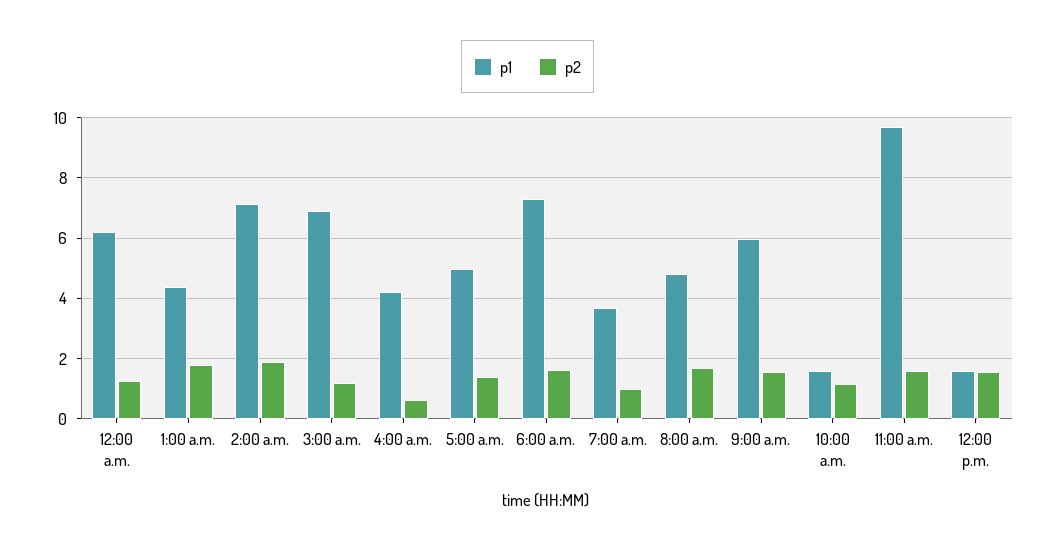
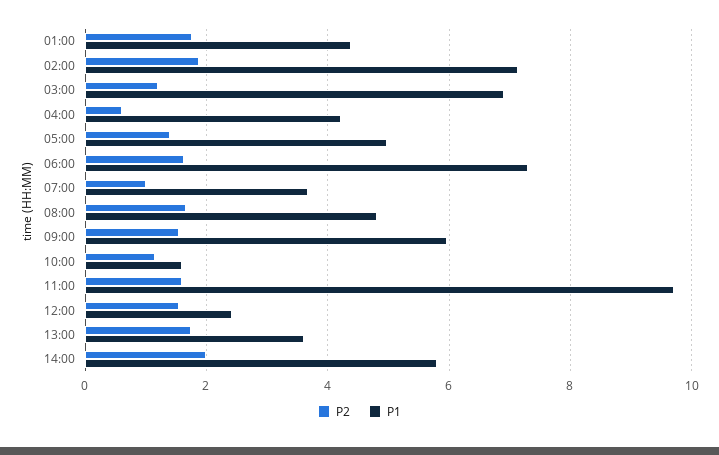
p1, 12:00 a.m.: 6.2 -> none
p2, 12:00 a.m.: 1.2 -> none
p1, 12:00 p.m.: 1.6 -> 2.4
p2, 13:00: none -> 1.8
p1, 13:00: none -> 3.6
p2, 14:00: none -> 2
p1, 14:00: none -> 5.8

